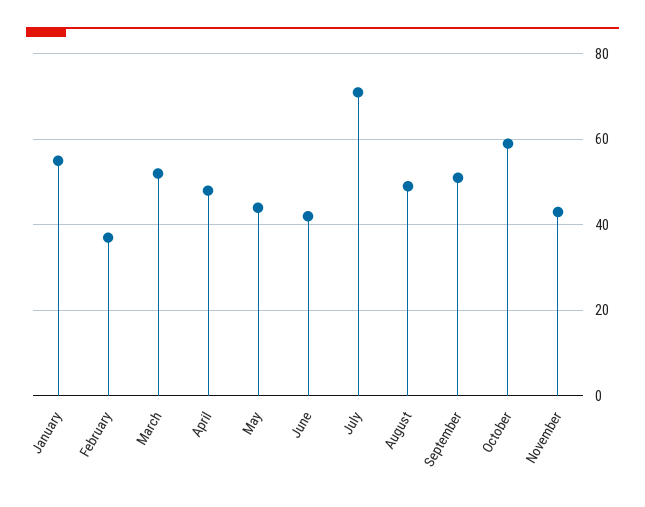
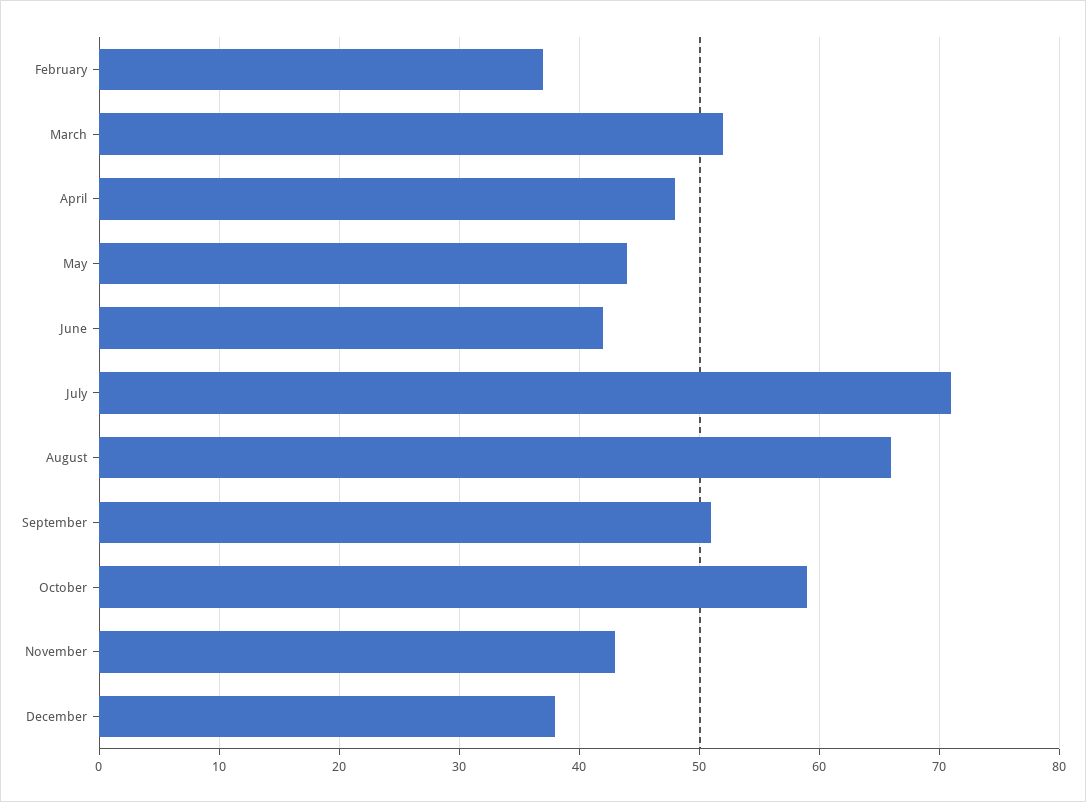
January: 55 -> none
August: 50 -> 66
December: none -> 38

